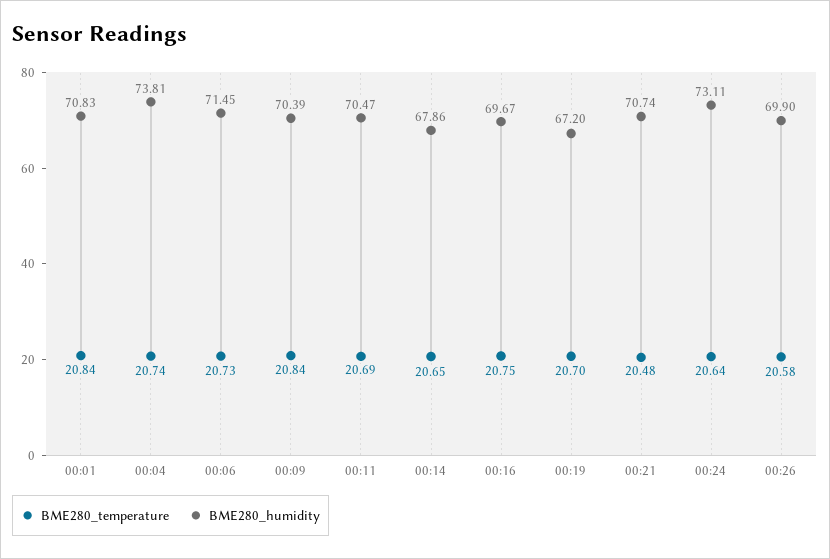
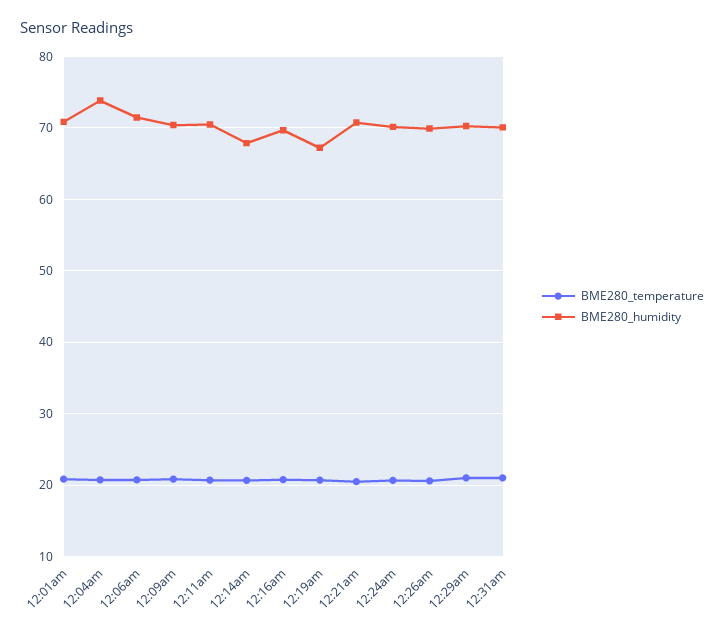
BME280_humidity, 00:24: 73.11 -> 70
BME280_temperature, 12:29am: none -> 21
BME280_humidity, 12:29am: none -> 70
BME280_temperature, 12:31am: none -> 21
BME280_humidity, 12:31am: none -> 70

